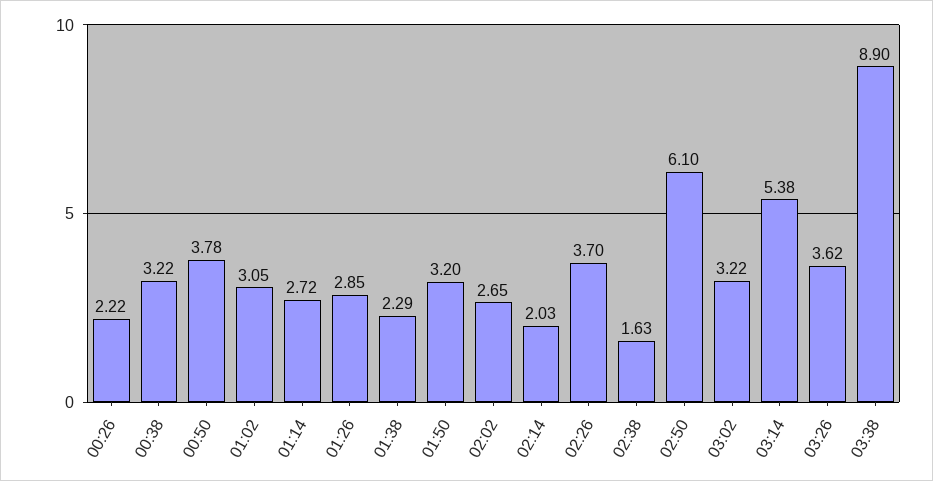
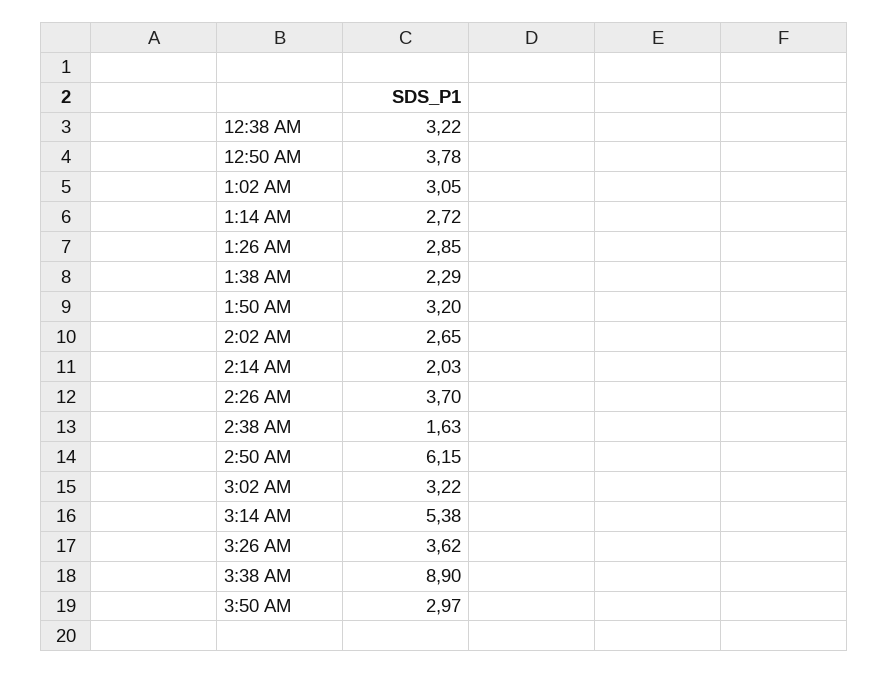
00:26: 2.22 -> none
02:50: 6.1 -> 6.15
3:50 AM: none -> 2.97

